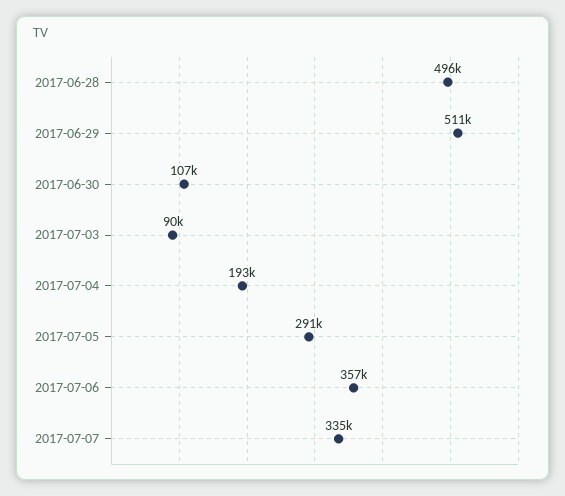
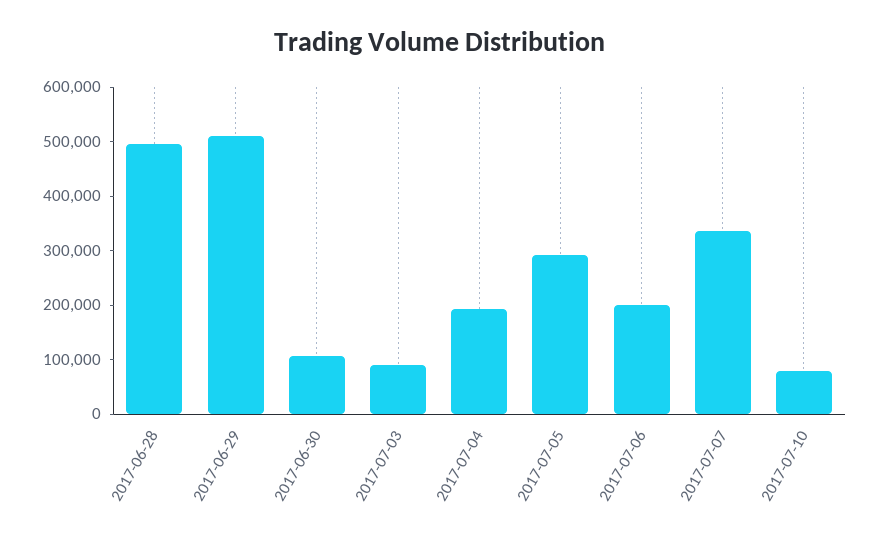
2017-07-06: 357000 -> 200000
2017-07-10: none -> 80000

